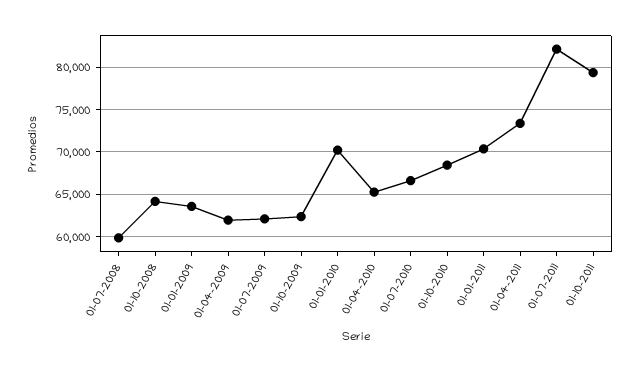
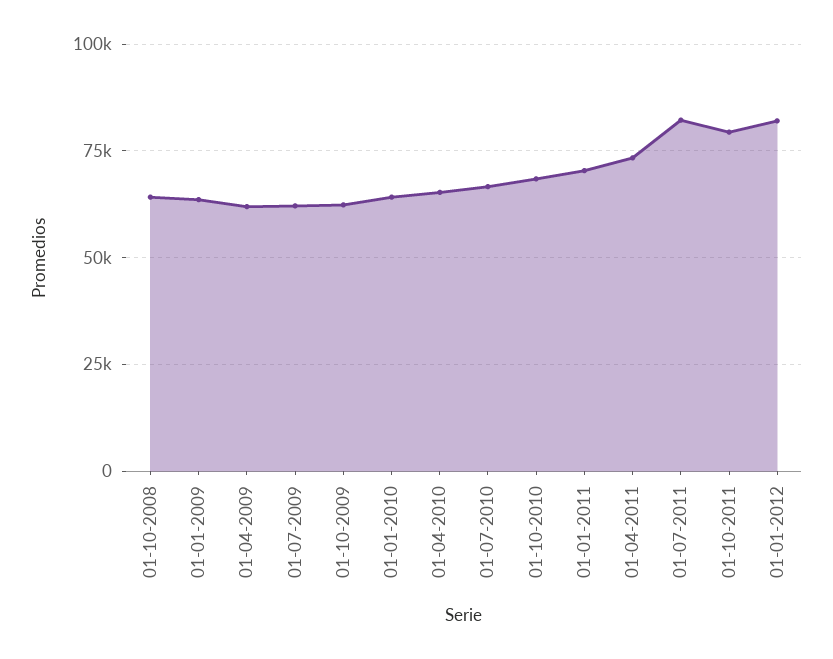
01-07-2008: 60000 -> none
01-01-2010: 70000 -> 65000
01-01-2012: none -> 82500

